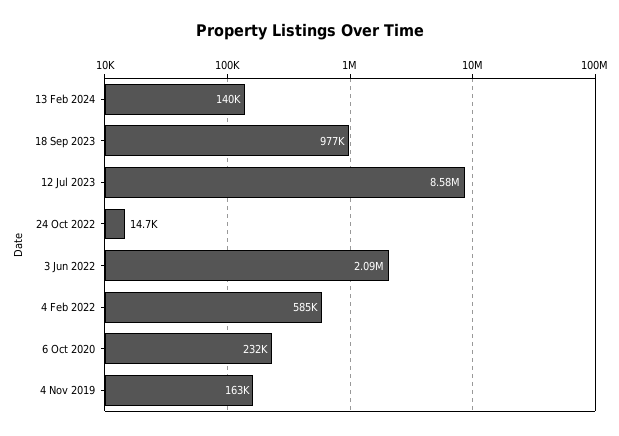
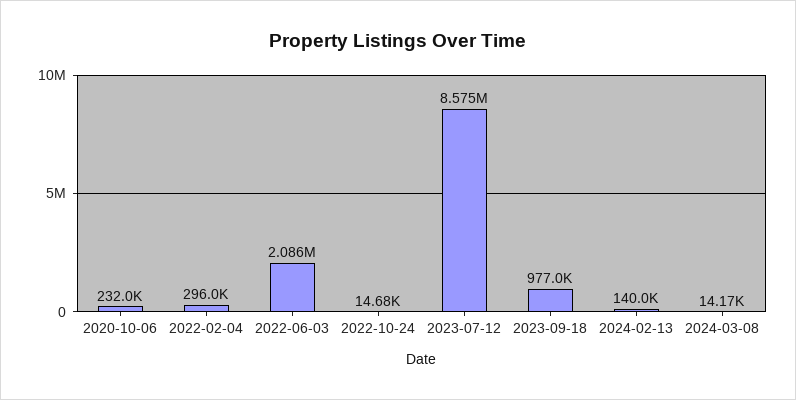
4 Feb 2022: 585000 -> 296000
4 Nov 2019: 163000 -> none
2024-03-08: none -> 14170

